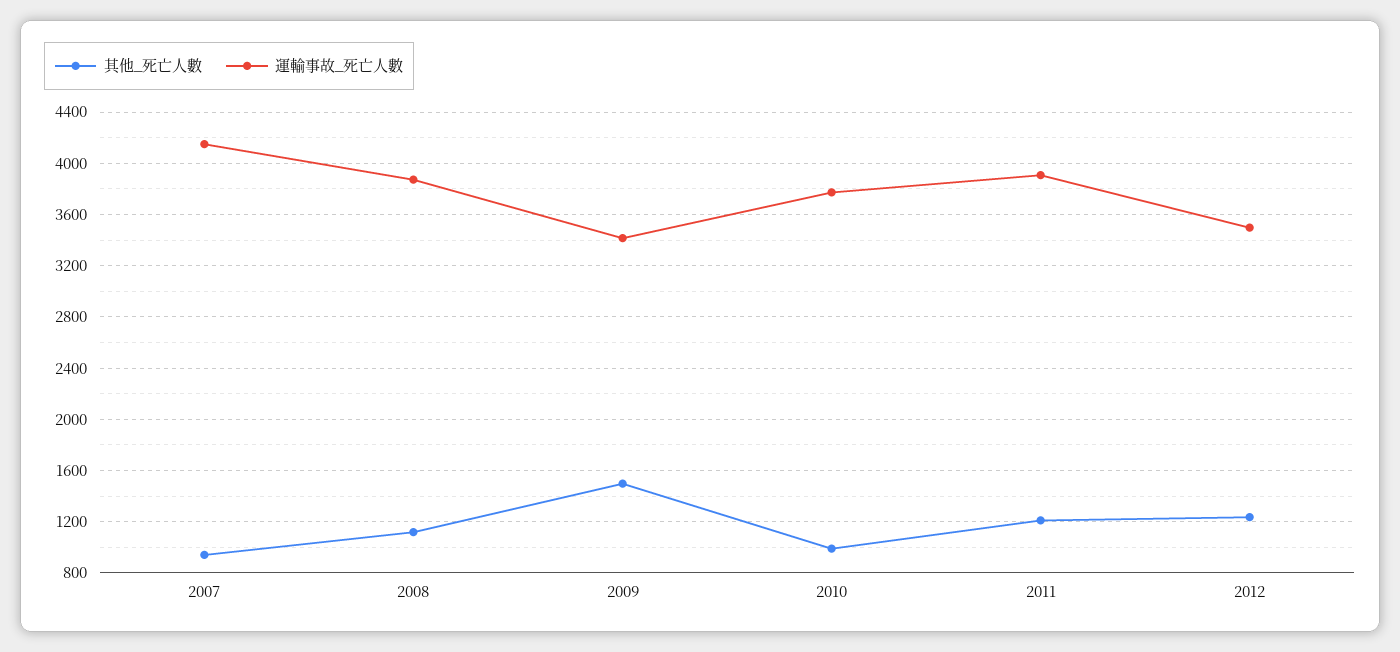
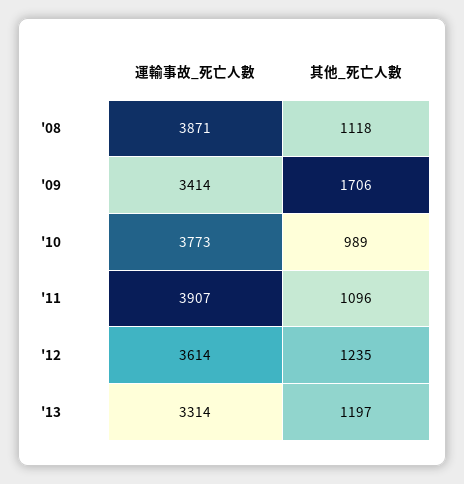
其他_死亡人數, 2007: 950 -> none
運輸事故_死亡人數, 2007: 4150 -> none
其他_死亡人數, 2009: 1500 -> 1706
其他_死亡人數, 2011: 1200 -> 1096
運輸事故_死亡人數, 2012: 3500 -> 3614
運輸事故_死亡人數, '13: none -> 3314
其他_死亡人數, '13: none -> 1197

